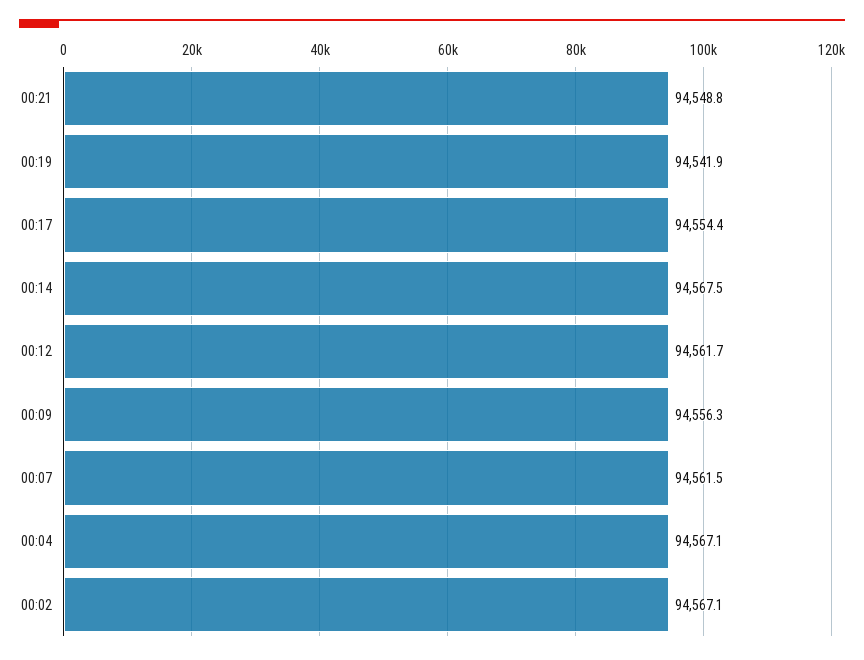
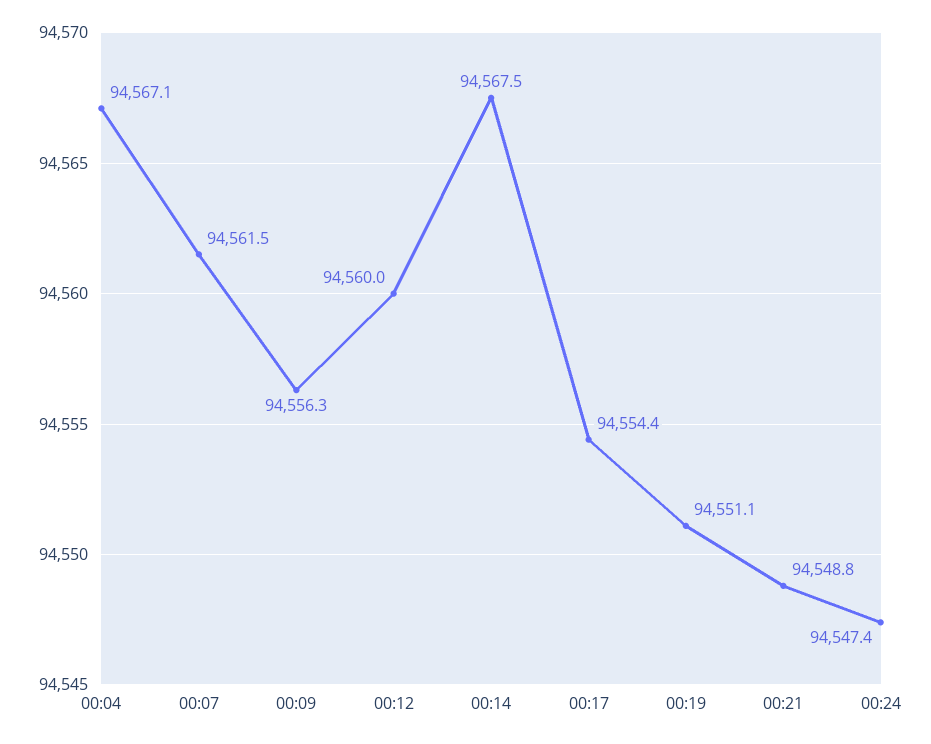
00:19: 94541.9 -> 94551.1
00:12: 94561.7 -> 94560
00:02: 94567.1 -> none
00:24: none -> 94547.4

